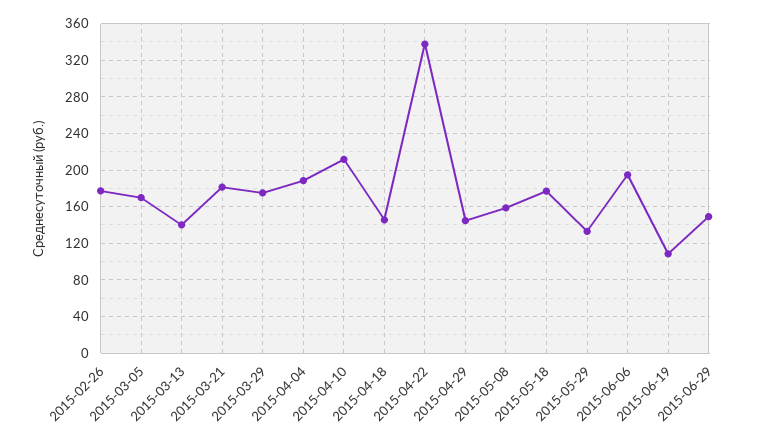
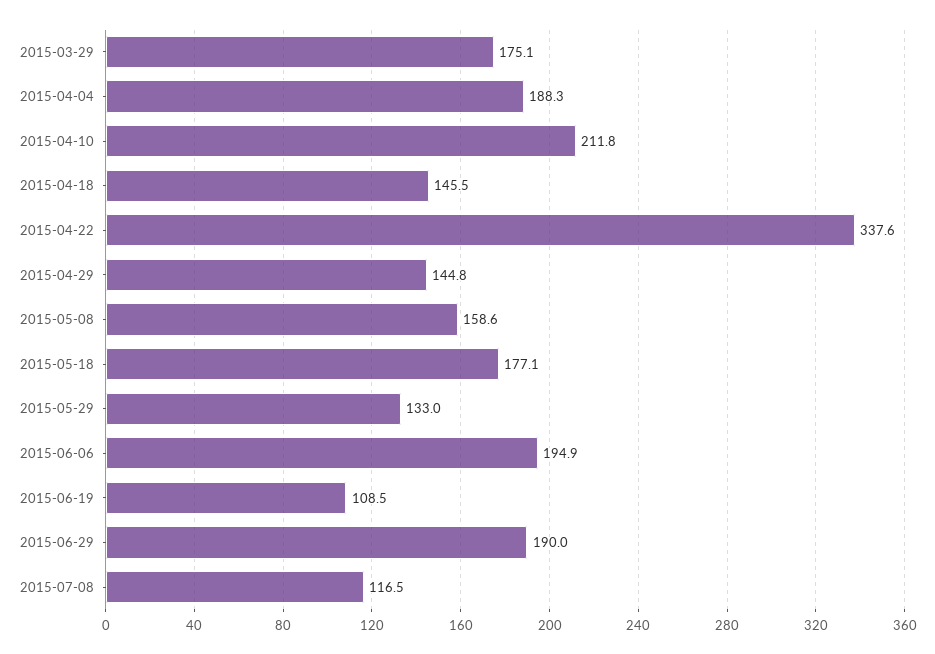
2015-02-26: 180 -> none
2015-03-05: 170 -> none
2015-03-13: 140 -> none
2015-03-21: 180 -> none
2015-06-29: 150 -> 190
2015-07-08: none -> 116.5

